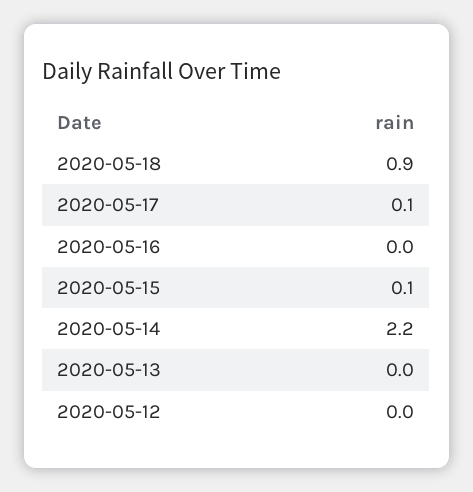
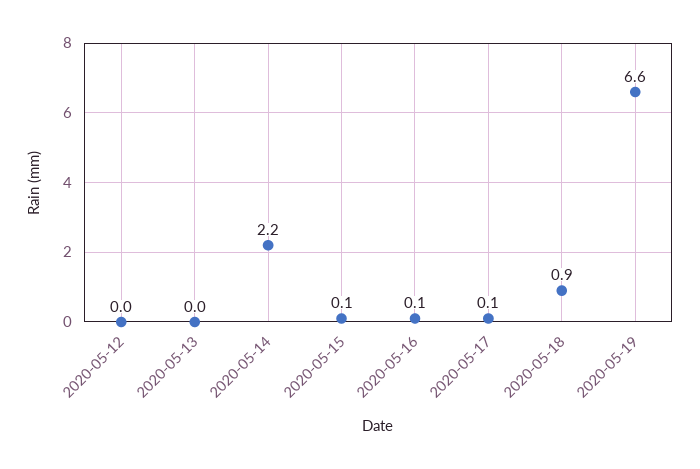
2020-05-16: 0 -> 0.1
2020-05-19: none -> 6.6

